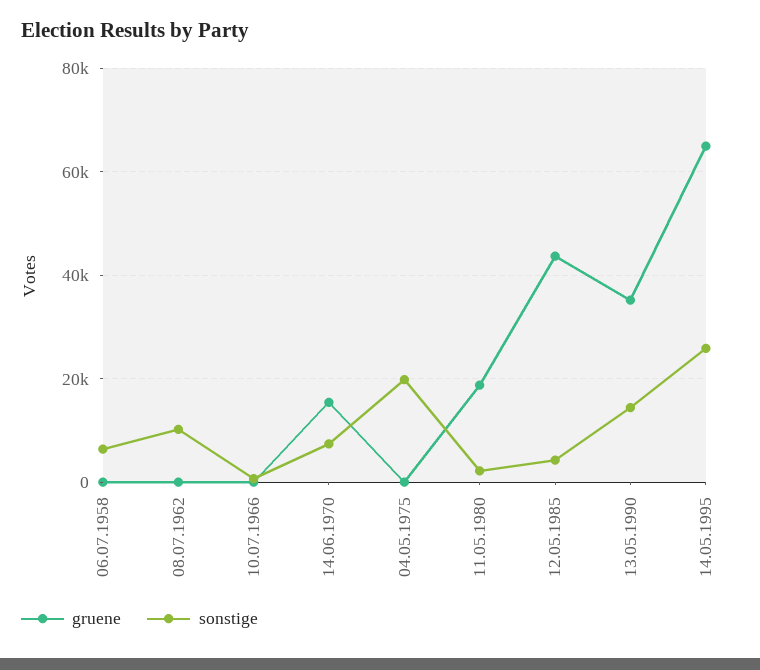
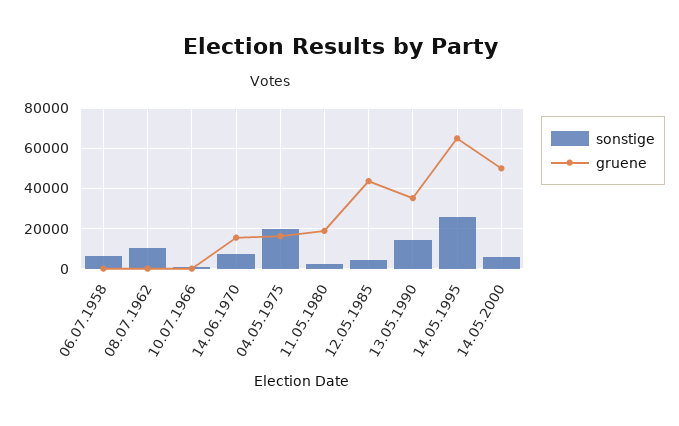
gruene, 04.05.1975: 0 -> 15000
sonstige, 14.05.2000: none -> 5000
gruene, 14.05.2000: none -> 50000

